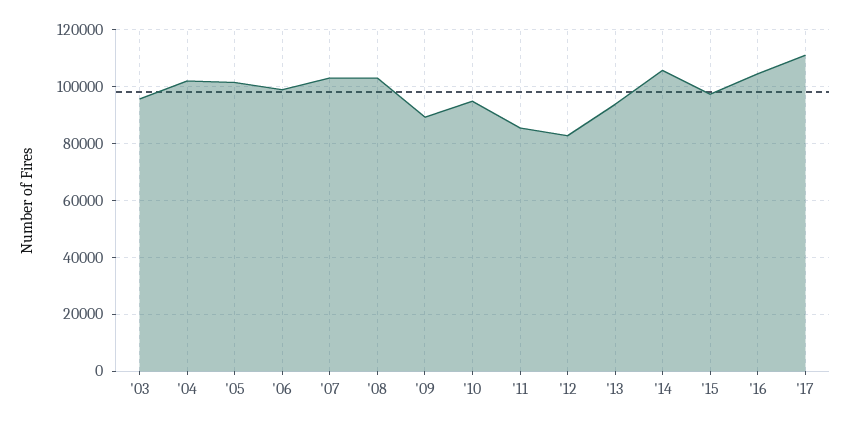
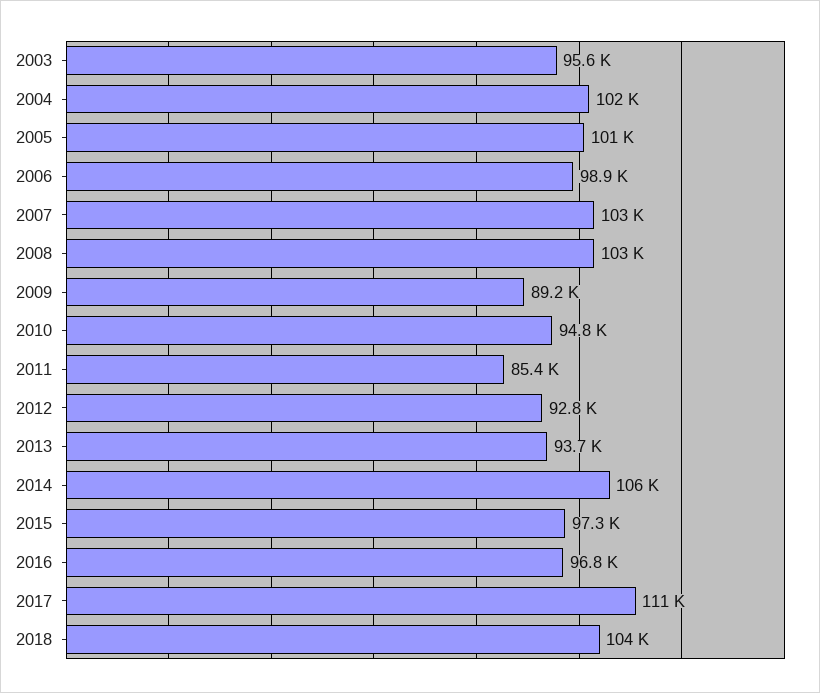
'12: 82500 -> 92800
'16: 105000 -> 96800
2018: none -> 104000

